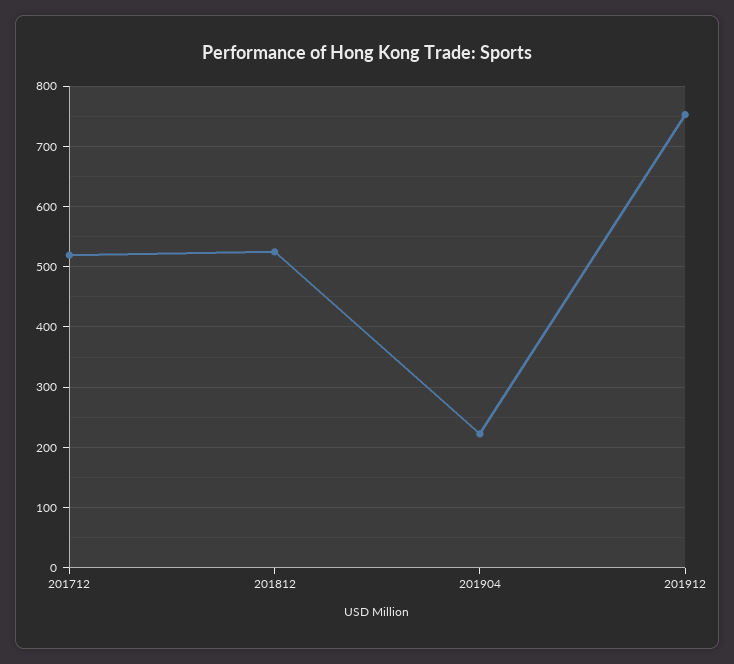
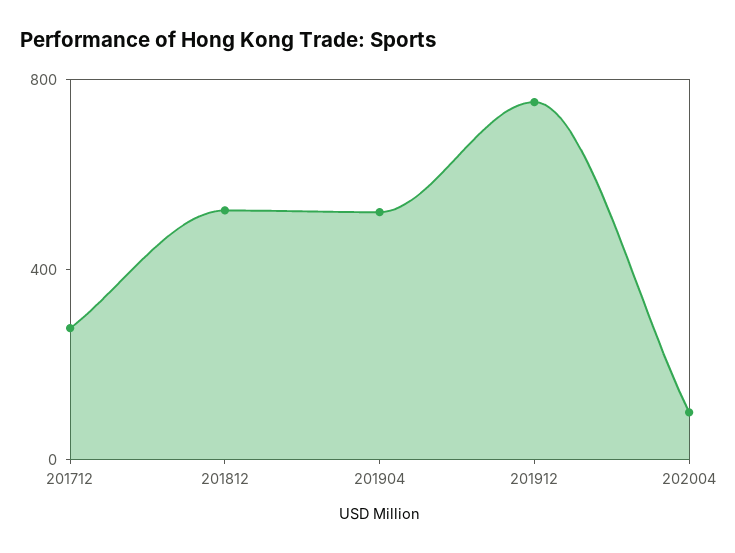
201712: 520 -> 300
201904: 220 -> 500
202004: none -> 100

